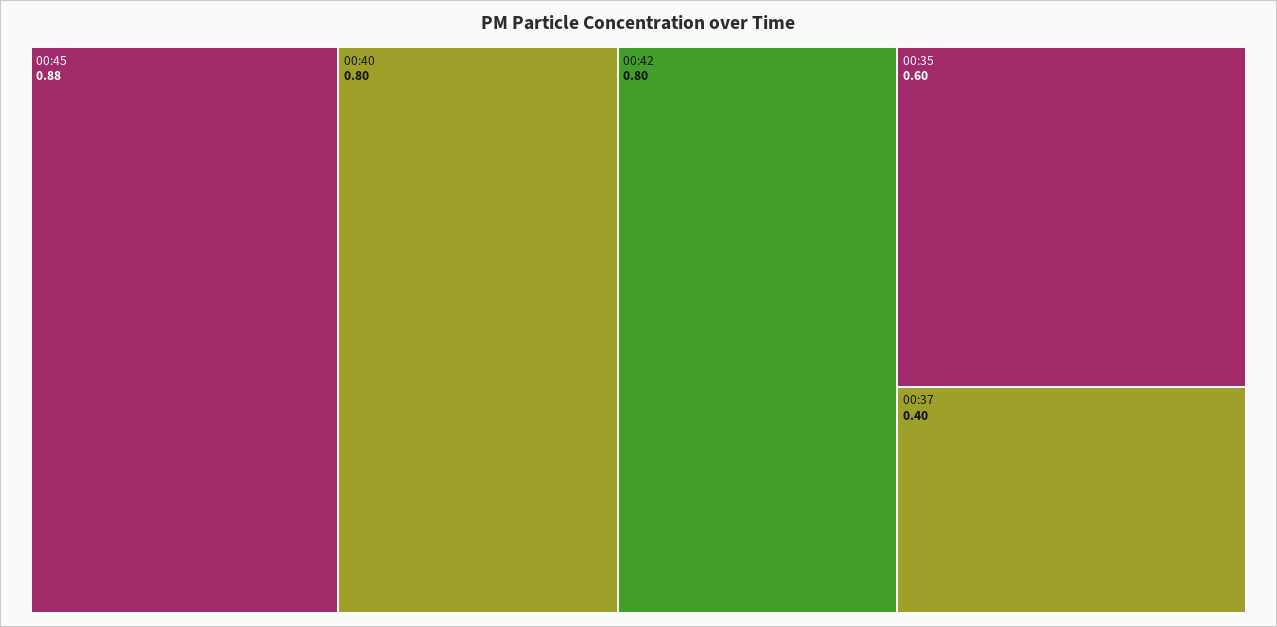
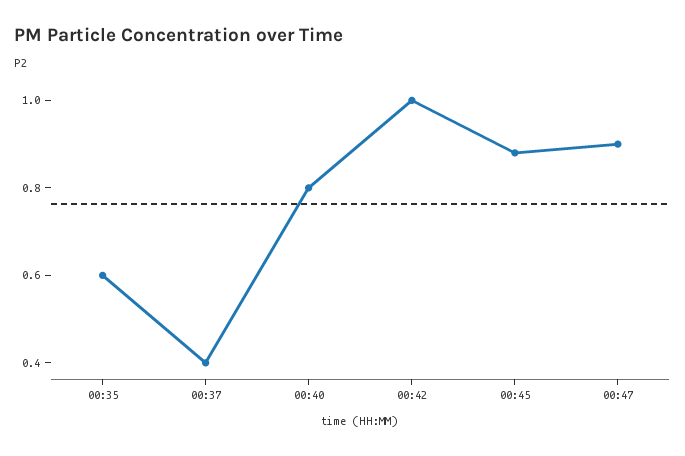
00:42: 0.8 -> 1
00:47: none -> 0.9

